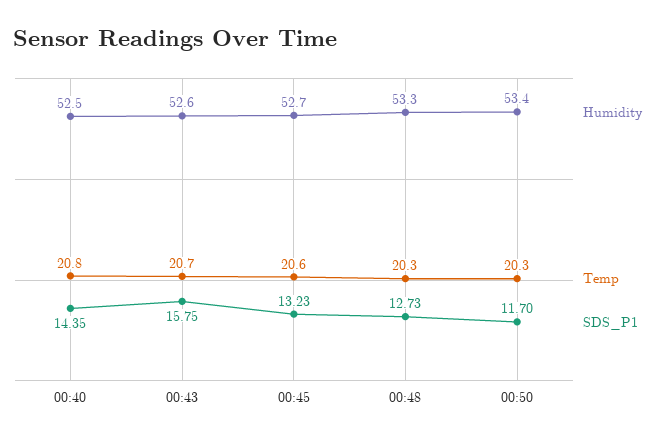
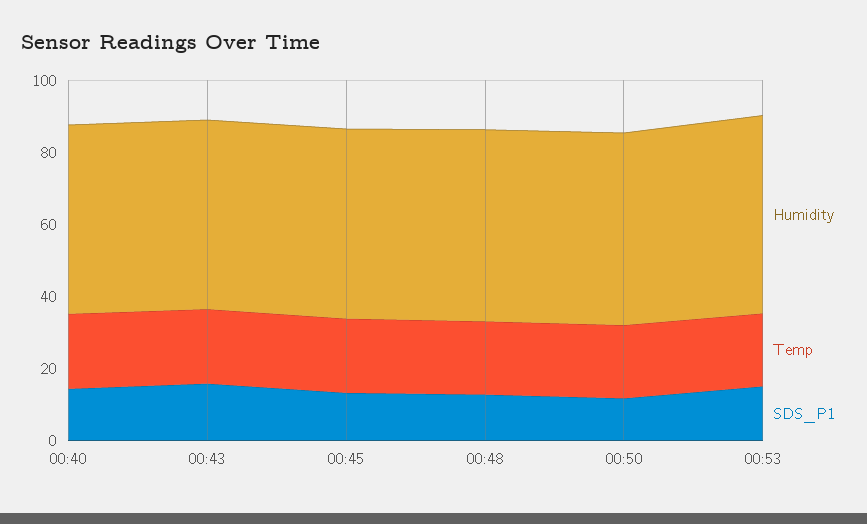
Humidity, 00:53: none -> 55
Temp, 00:53: none -> 20
SDS_P1, 00:53: none -> 15

